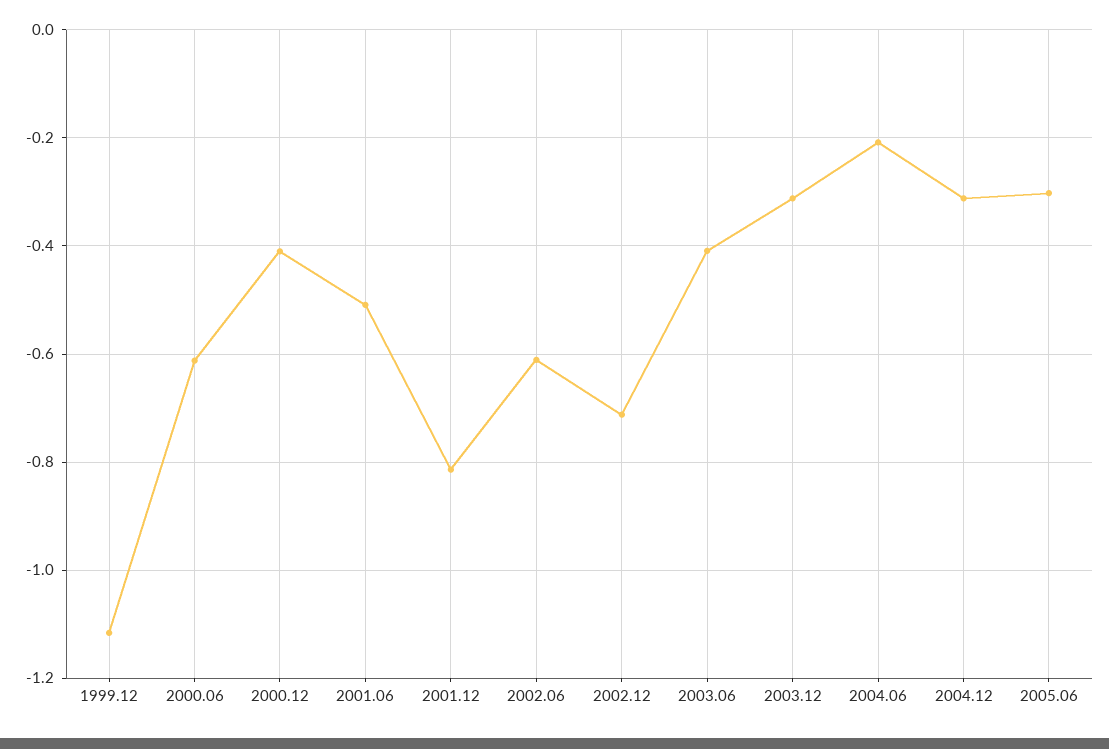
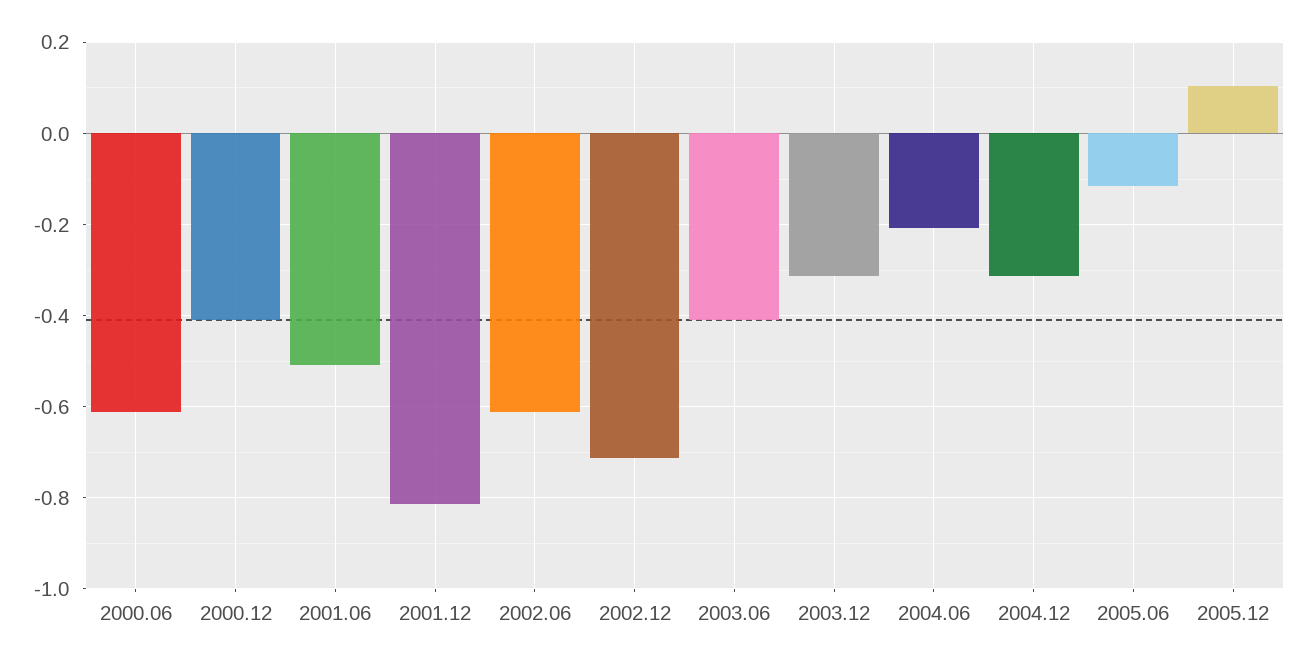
1999.12: -1.12 -> none
2005.06: -0.3 -> -0.12
2005.12: none -> 0.1

